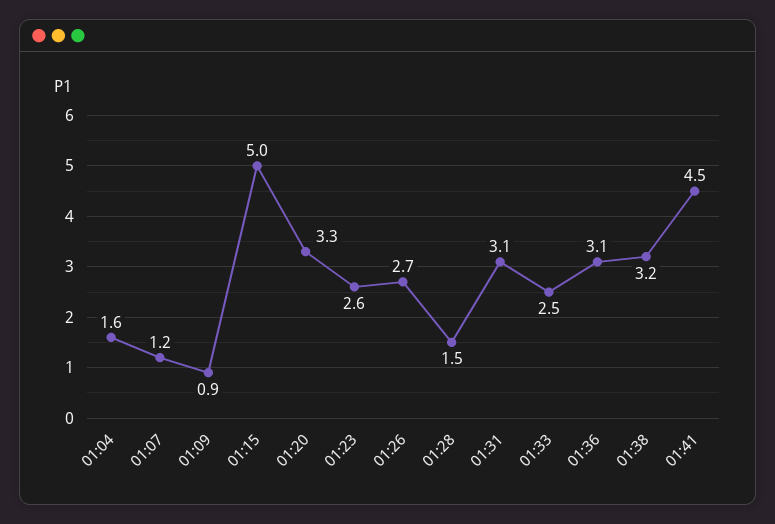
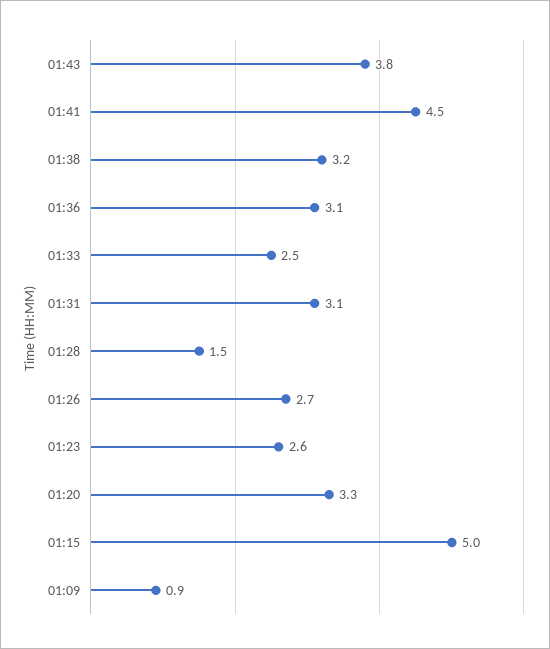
01:04: 1.6 -> none
01:07: 1.2 -> none
01:43: none -> 3.8

